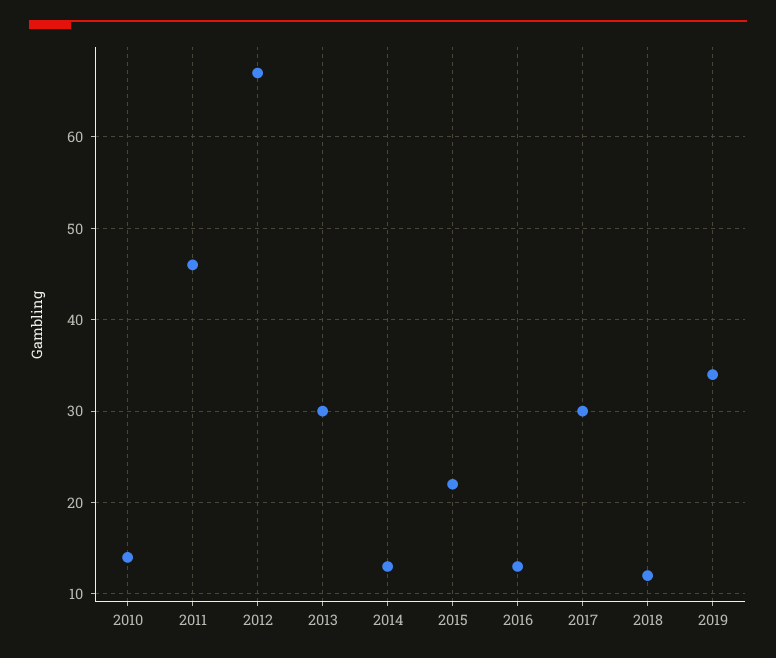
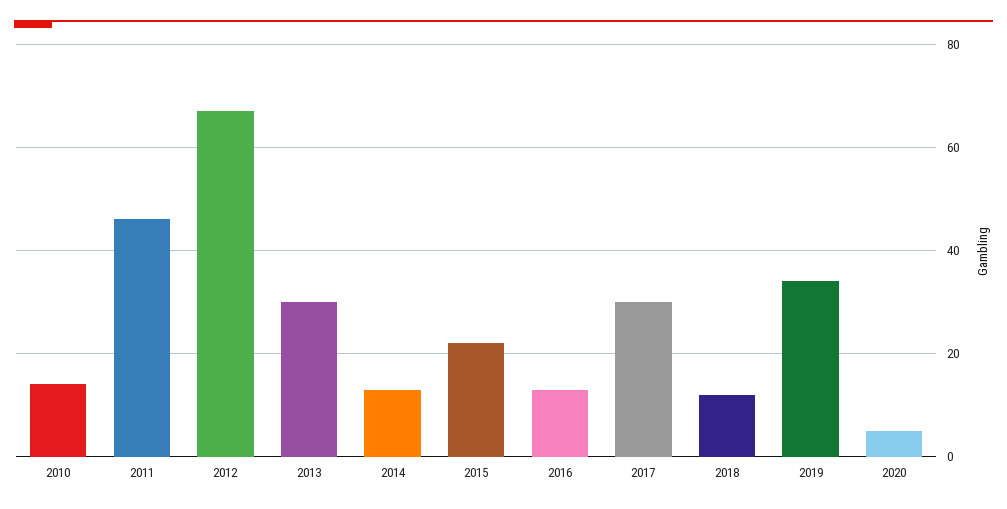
2020: none -> 5

